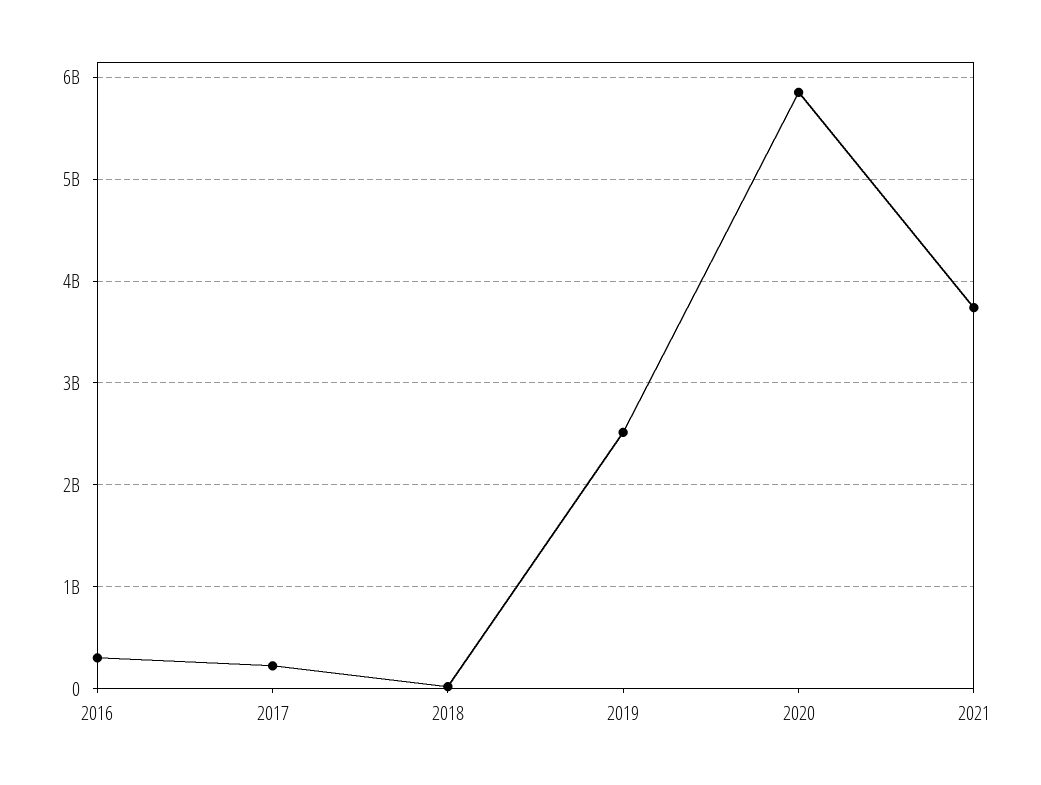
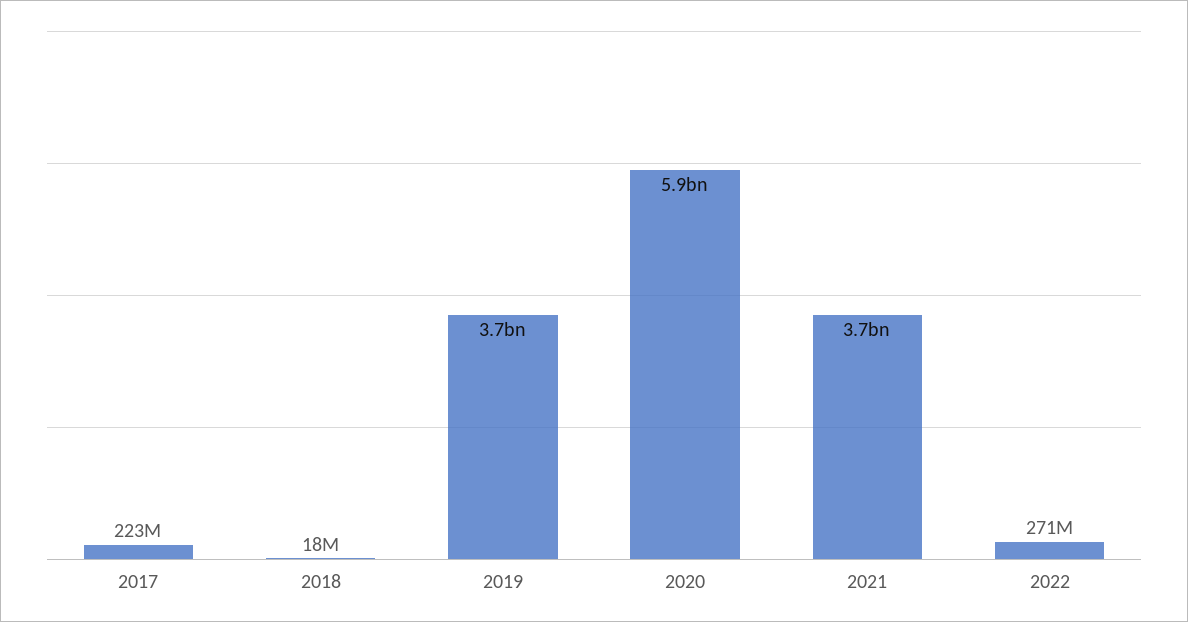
2016: 300000000 -> none
2019: 2500000000 -> 3700000000
2022: none -> 271000000

